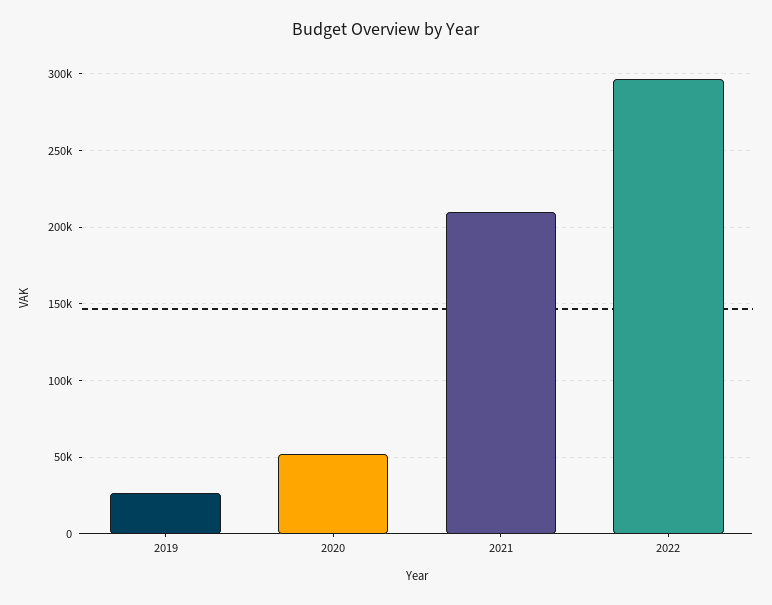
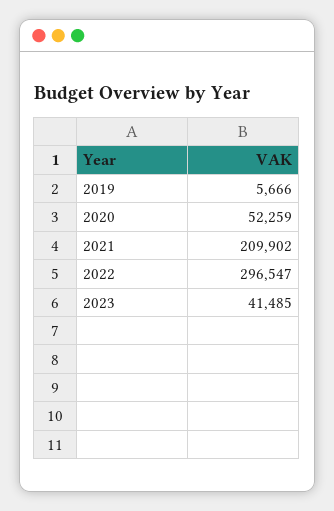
2019: 25000 -> 5666
2023: none -> 41485

